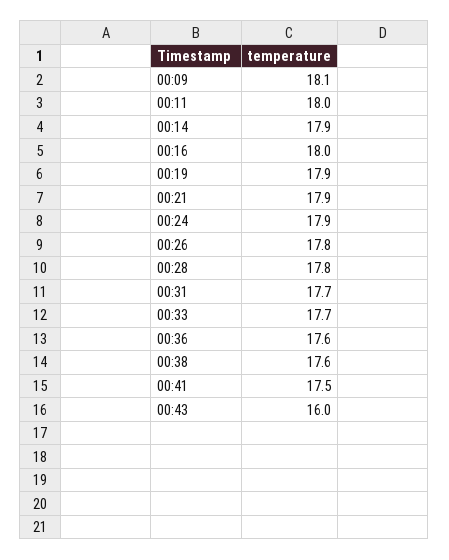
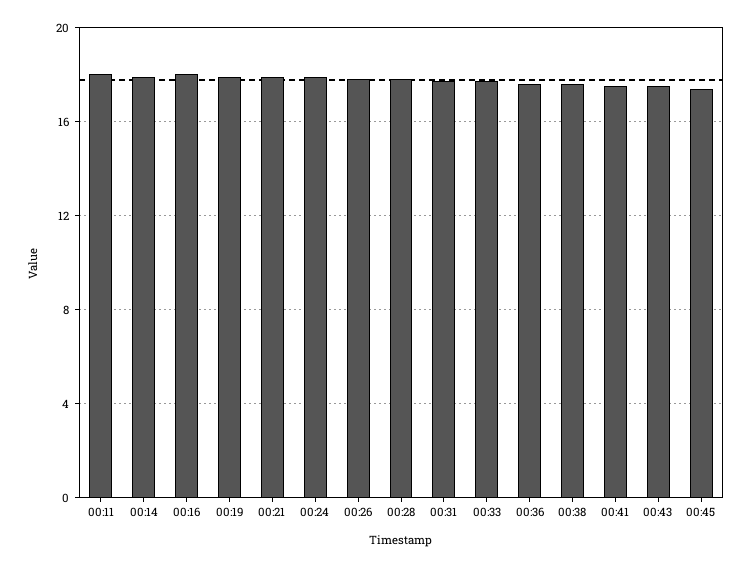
00:09: 18.1 -> none
00:43: 16 -> 17.5
00:45: none -> 17.5

